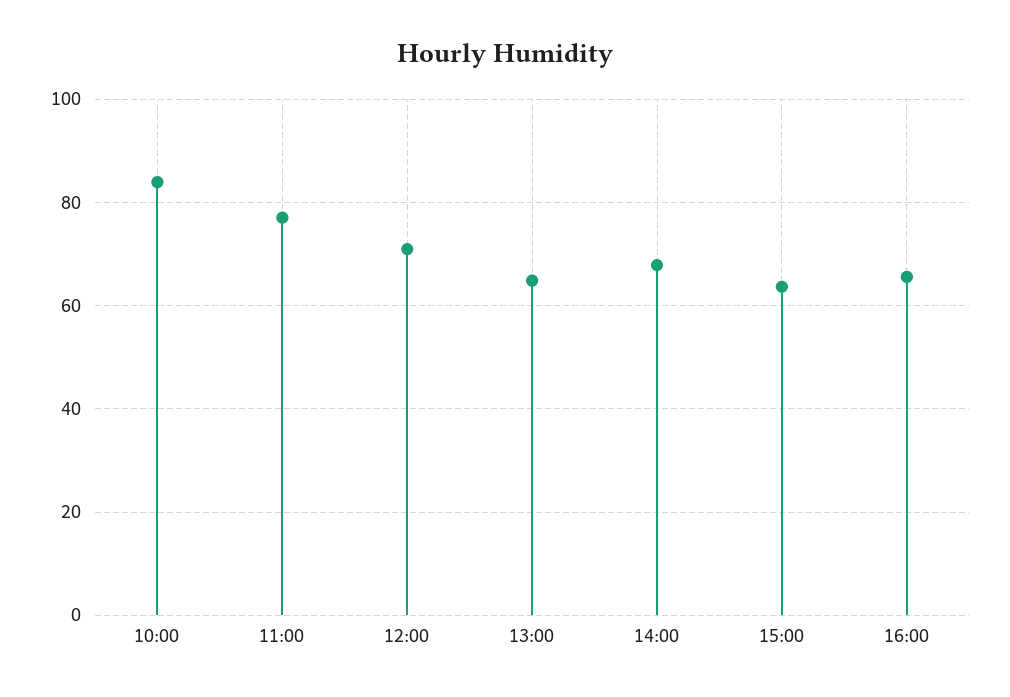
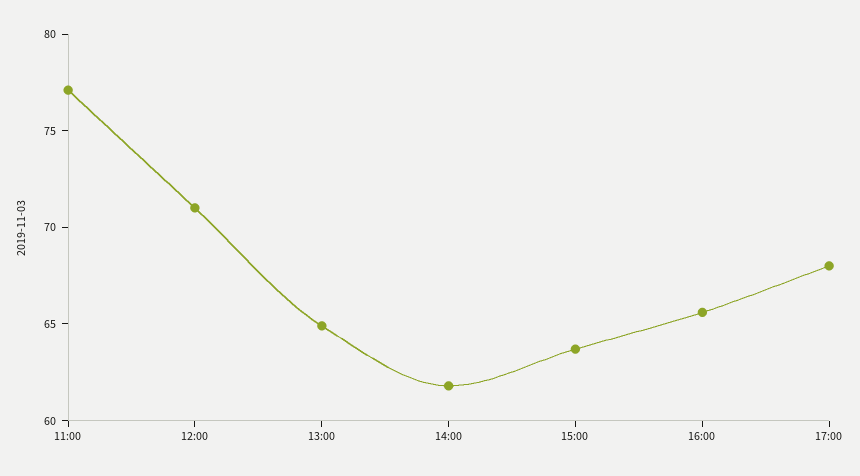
10:00: 84 -> none
14:00: 68 -> 62
17:00: none -> 68

